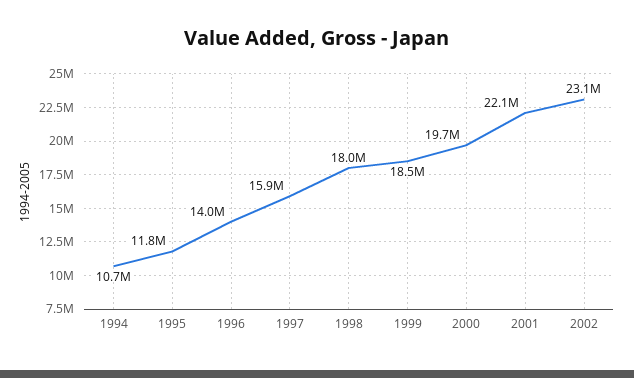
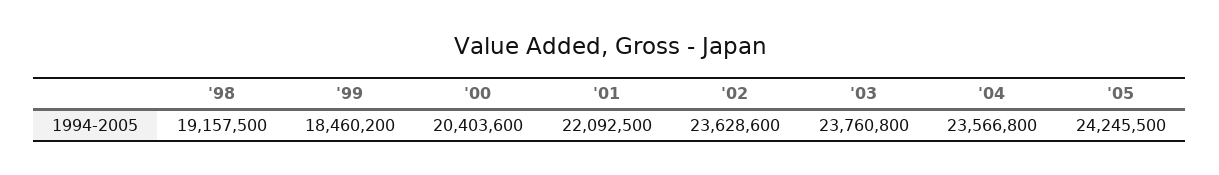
1994: 10700000 -> none
1995: 11800000 -> none
1996: 14000000 -> none
1997: 15900000 -> none
1998: 18000000 -> 19157500
2000: 19700000 -> 20403600
2002: 23100000 -> 23628600
'03: none -> 23760800
'04: none -> 23566800
'05: none -> 24245500

